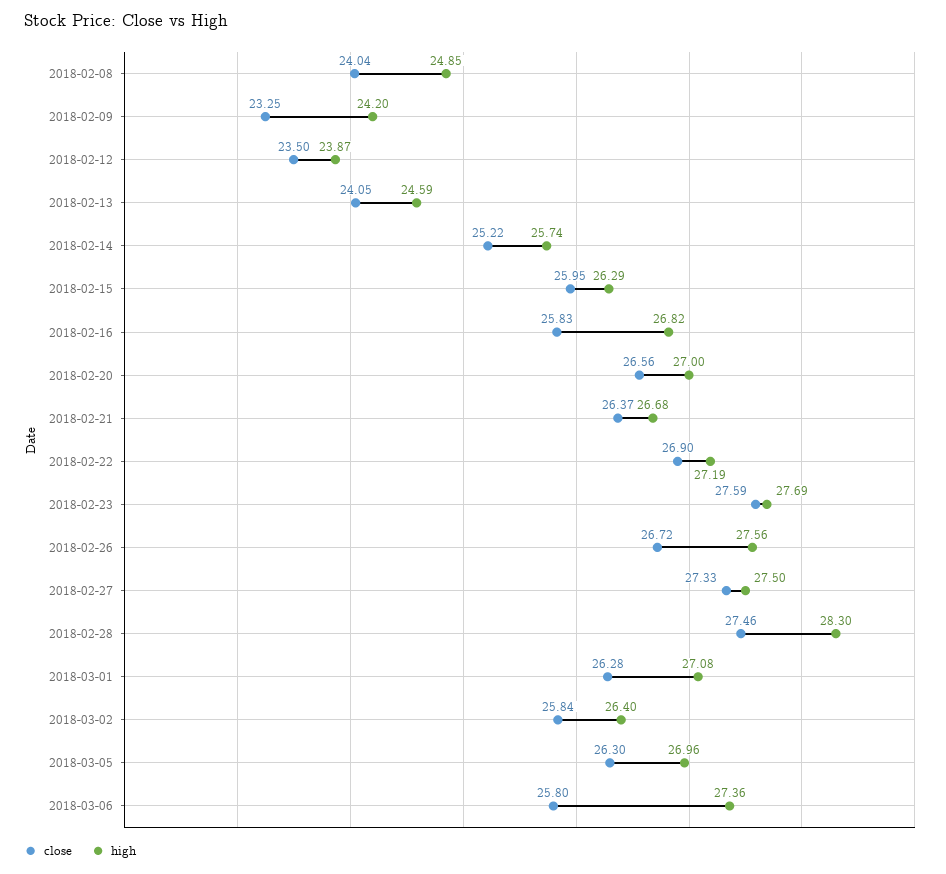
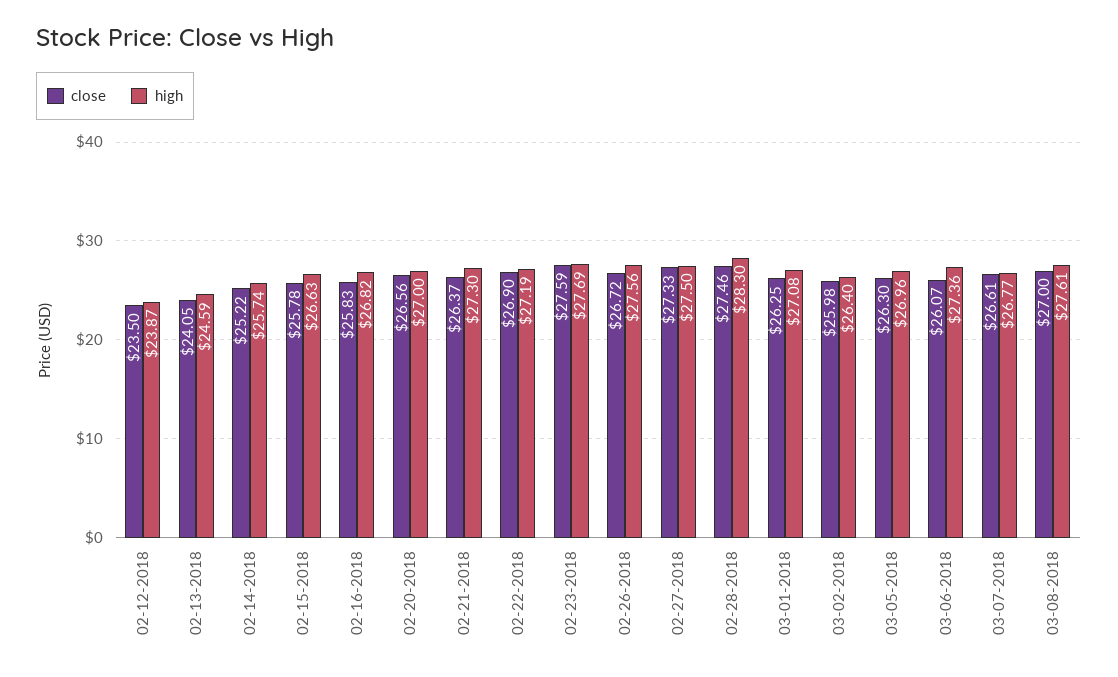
close, 2018-02-08: 24.04 -> none
high, 2018-02-08: 24.85 -> none
close, 2018-02-09: 23.25 -> none
high, 2018-02-09: 24.2 -> none
close, 2018-02-15: 25.95 -> 25.78
high, 2018-02-15: 26.29 -> 26.63
high, 2018-02-21: 26.68 -> 27.3
close, 2018-03-01: 26.28 -> 26.25
close, 2018-03-02: 25.84 -> 25.98
close, 2018-03-06: 25.8 -> 26.07
close, 03-07-2018: none -> 26.61
high, 03-07-2018: none -> 26.77
close, 03-08-2018: none -> 27
high, 03-08-2018: none -> 27.61

